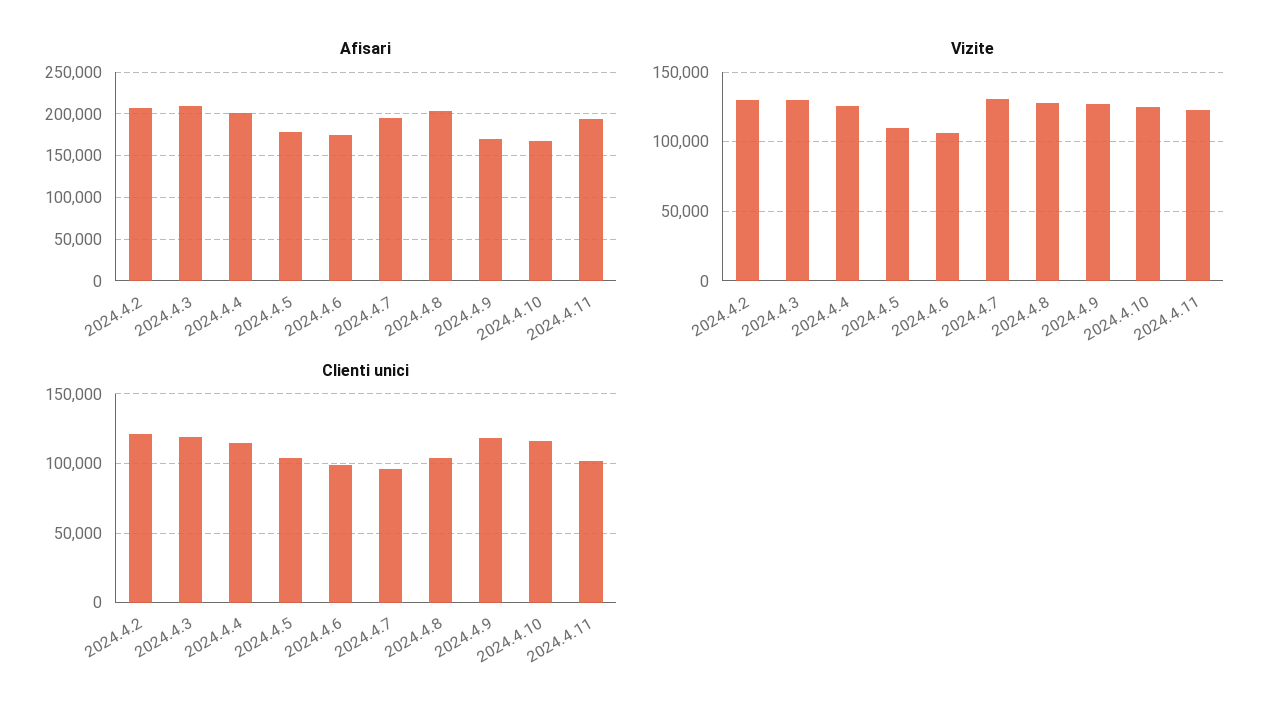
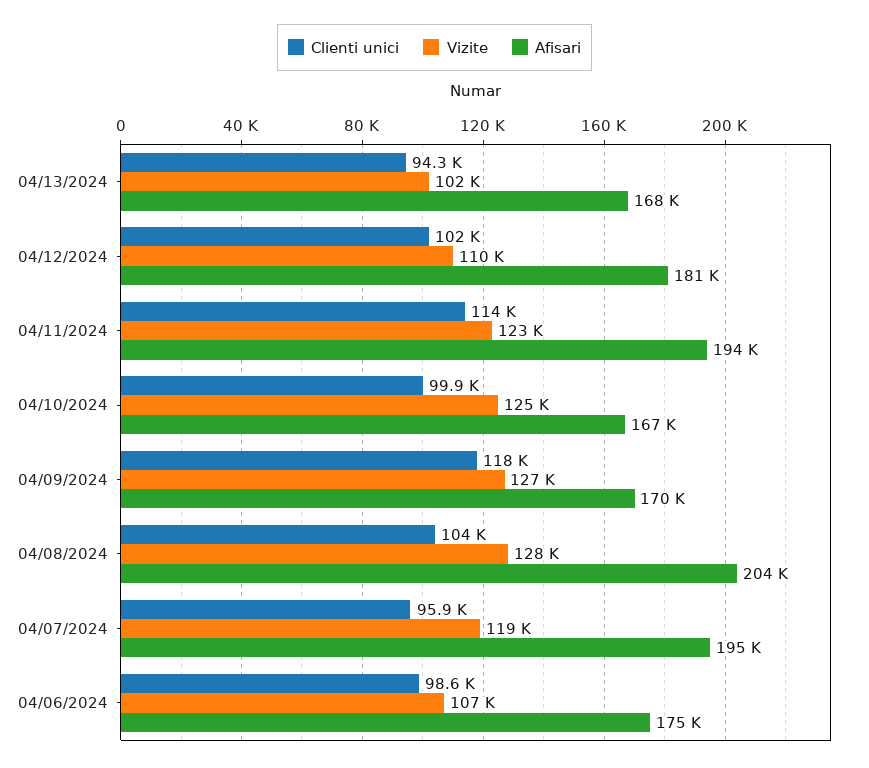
Afisari, 2024.4.2: 210000 -> none
Afisari, 2024.4.3: 210000 -> none
Afisari, 2024.4.4: 200000 -> none
Afisari, 2024.4.5: 180000 -> none
Vizite, 2024.4.2: 130000 -> none
Vizite, 2024.4.3: 130000 -> none
Vizite, 2024.4.4: 125000 -> none
Vizite, 2024.4.5: 110000 -> none
Vizite, 2024.4.7: 130000 -> 119000
Clienti unici, 2024.4.2: 120000 -> none
Clienti unici, 2024.4.3: 120000 -> none
Clienti unici, 2024.4.4: 115000 -> none
Clienti unici, 2024.4.5: 105000 -> none
Clienti unici, 2024.4.10: 115000 -> 99900
Clienti unici, 2024.4.11: 100000 -> 114000
Clienti unici, 04/13/2024: none -> 94300
Vizite, 04/13/2024: none -> 102000
Afisari, 04/13/2024: none -> 168000
Clienti unici, 04/12/2024: none -> 102000
Vizite, 04/12/2024: none -> 110000
Afisari, 04/12/2024: none -> 181000

